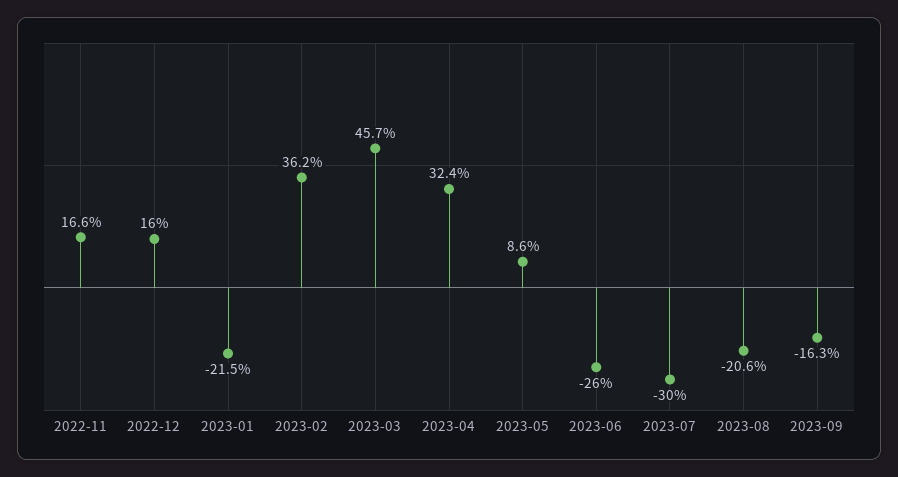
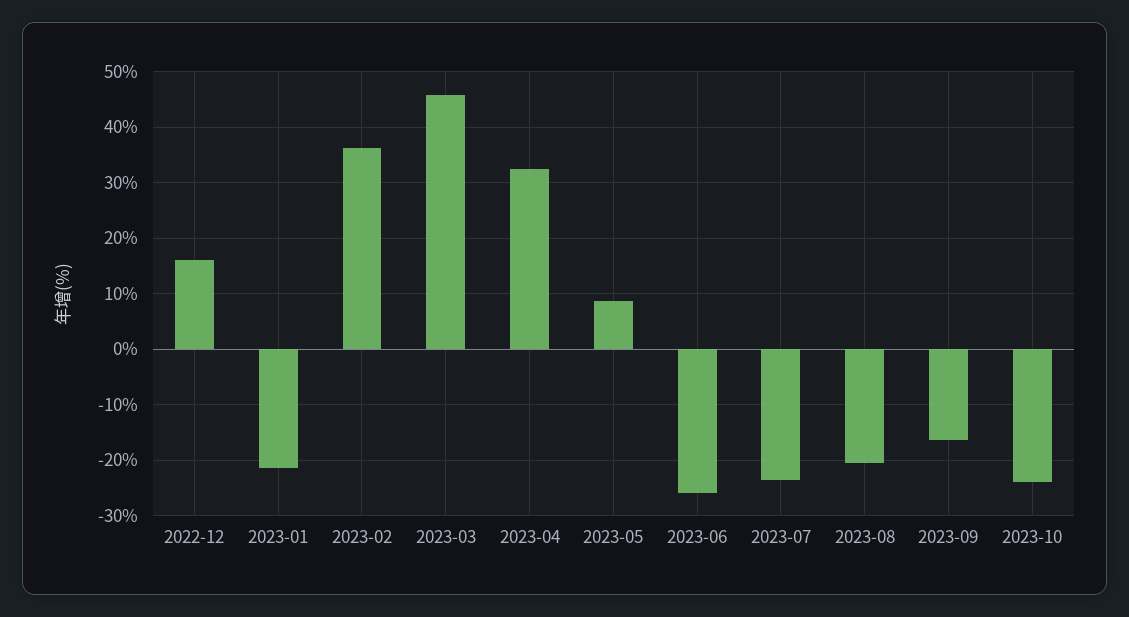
2022-11: 16.6 -> none
2023-07: -30 -> -24
2023-10: none -> -24

